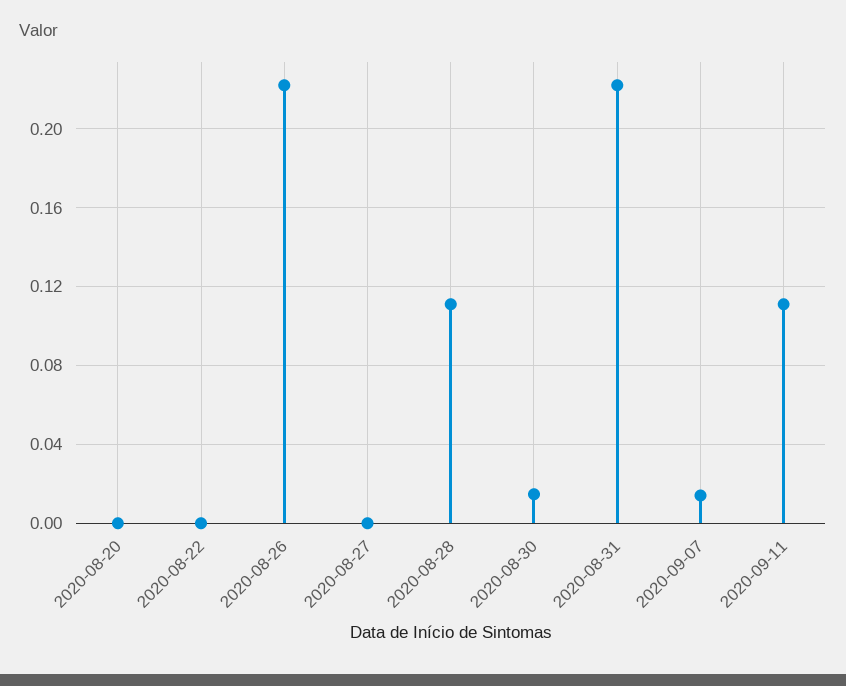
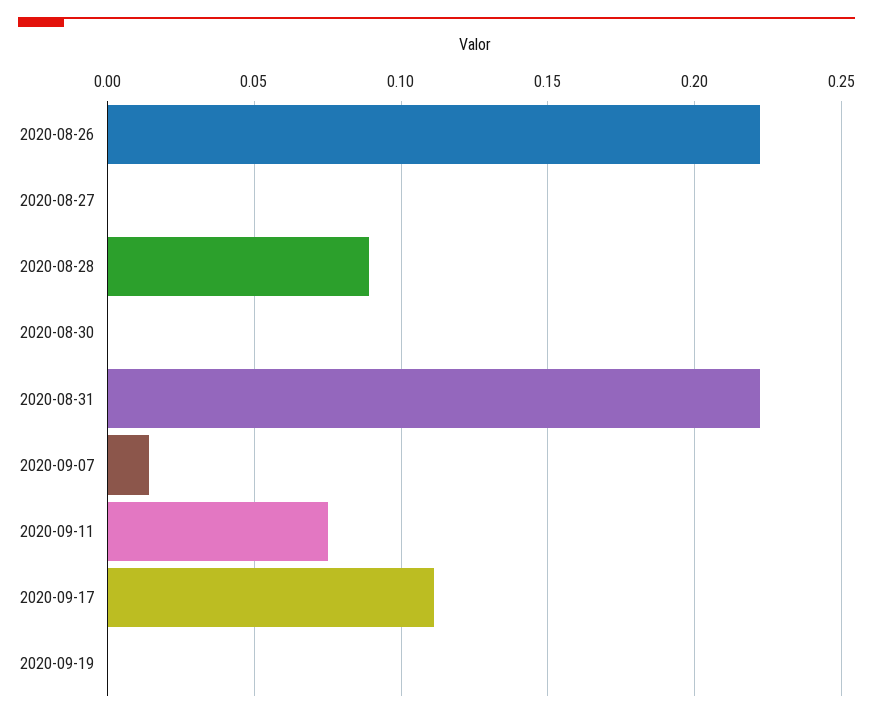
2020-08-20: 0 -> none
2020-08-22: 0 -> none
2020-08-28: 0.11 -> 0.09
2020-08-30: 0.015 -> 0
2020-09-11: 0.11 -> 0.075
2020-09-17: none -> 0.11
2020-09-19: none -> 0

